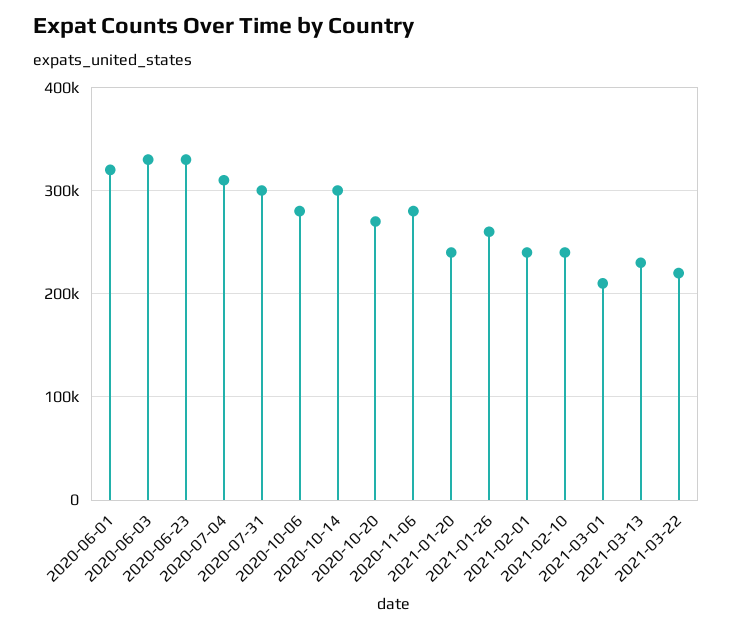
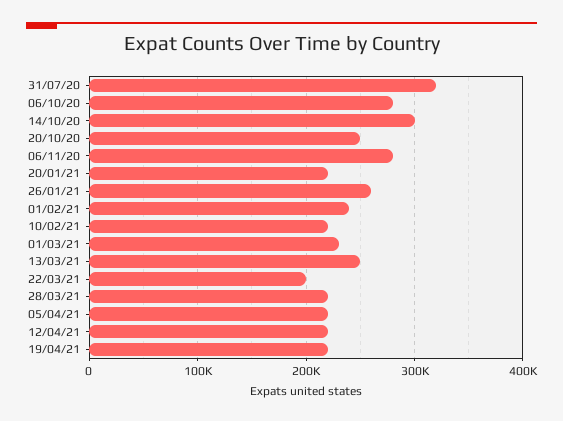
2020-06-01: 320000 -> none
2020-06-03: 330000 -> none
2020-06-23: 330000 -> none
2020-07-04: 310000 -> none
2020-07-31: 300000 -> 320000
2020-10-20: 270000 -> 250000
2021-01-20: 240000 -> 220000
2021-02-10: 240000 -> 220000
2021-03-01: 210000 -> 230000
2021-03-13: 230000 -> 250000
2021-03-22: 220000 -> 200000
28/03/21: none -> 220000
05/04/21: none -> 220000
12/04/21: none -> 220000
19/04/21: none -> 220000

